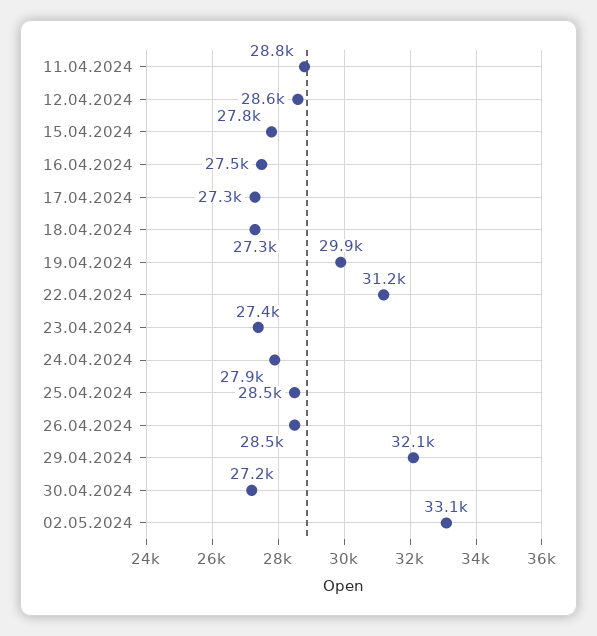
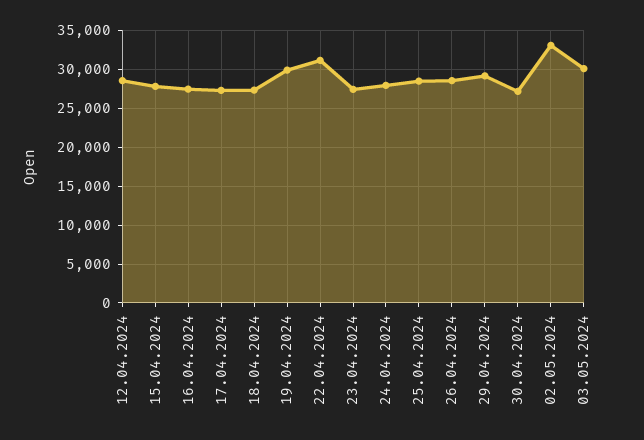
11.04.2024: 28800 -> none
29.04.2024: 32100 -> 29000
03.05.2024: none -> 30000

